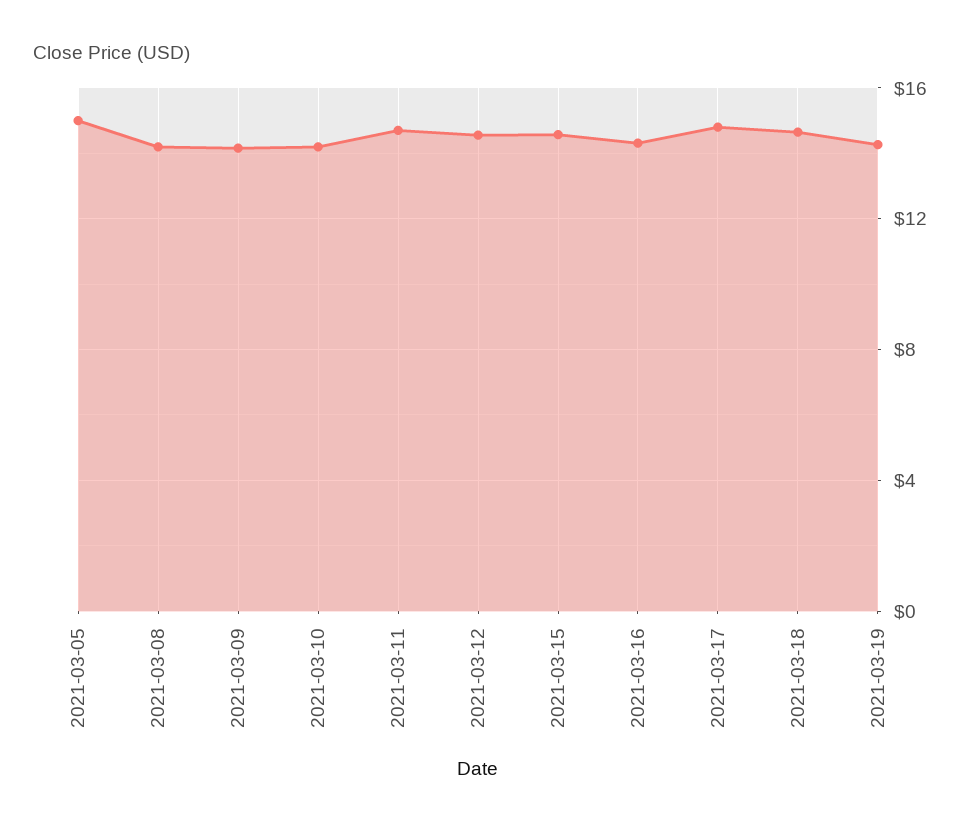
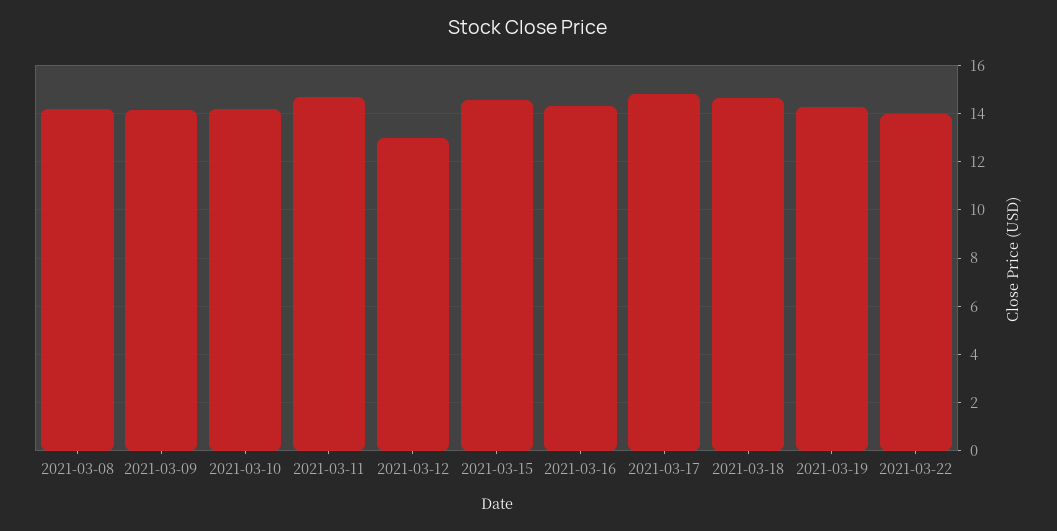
2021-03-05: 15 -> none
2021-03-12: 14.5 -> 13
2021-03-22: none -> 14

